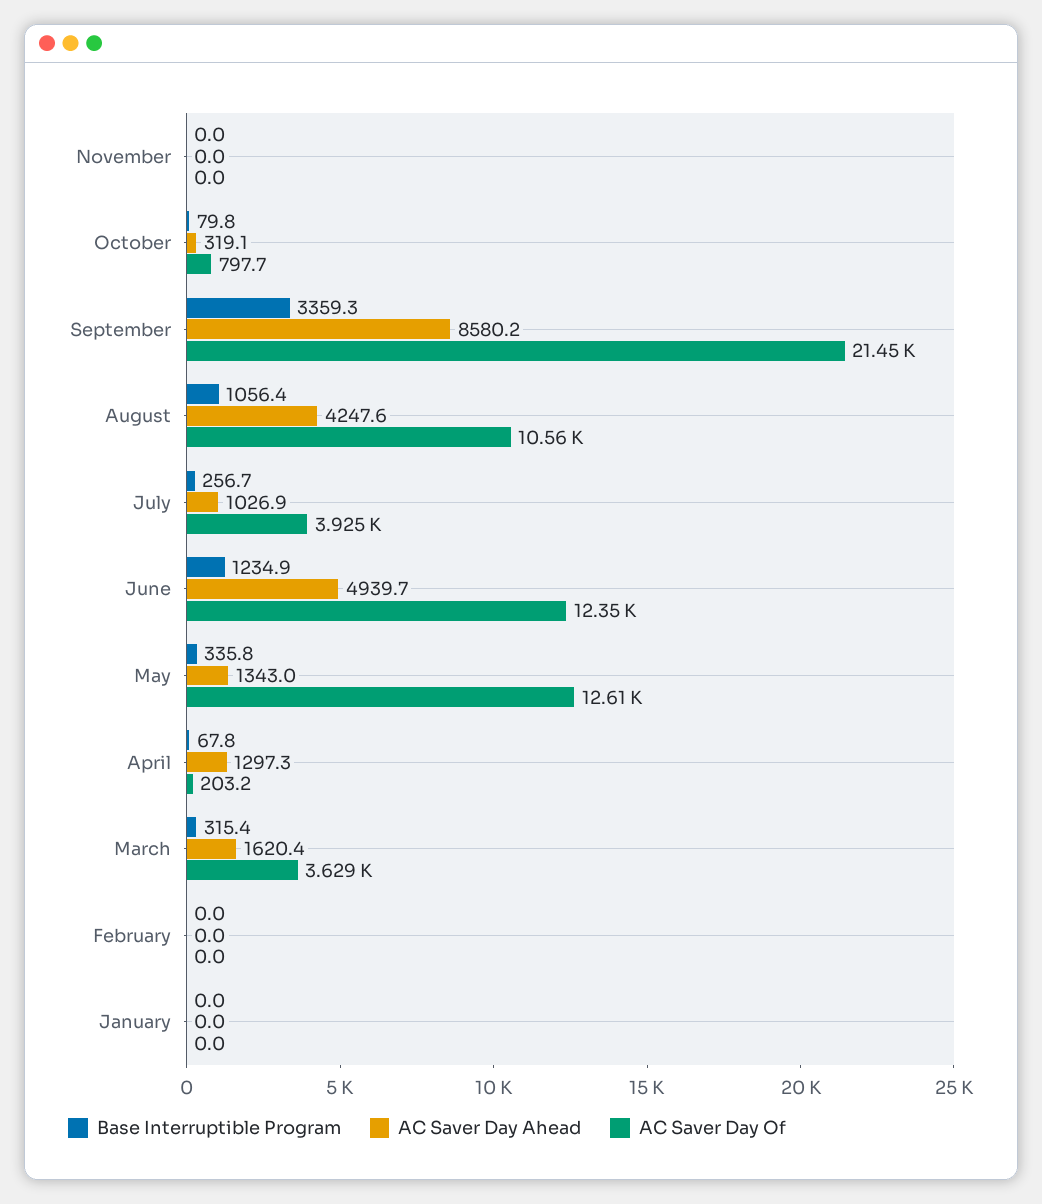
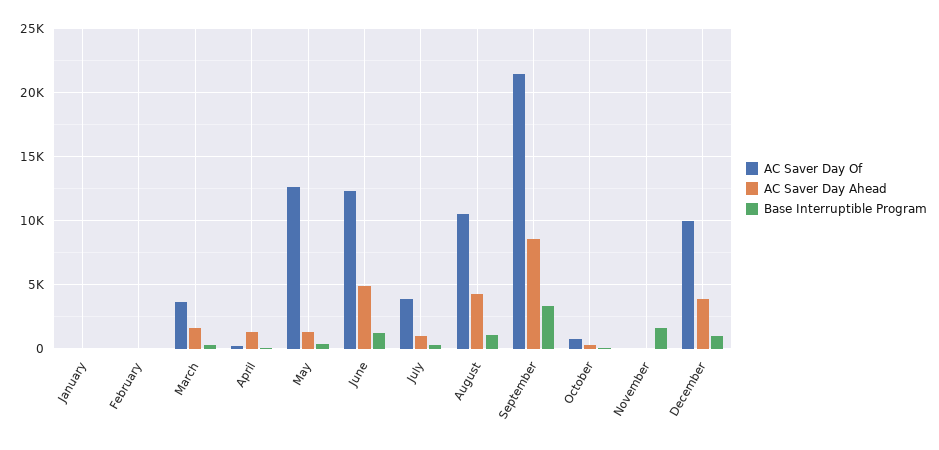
Base Interruptible Program, November: 0 -> 1500
AC Saver Day Of, December: none -> 10000
AC Saver Day Ahead, December: none -> 4000
Base Interruptible Program, December: none -> 1000

